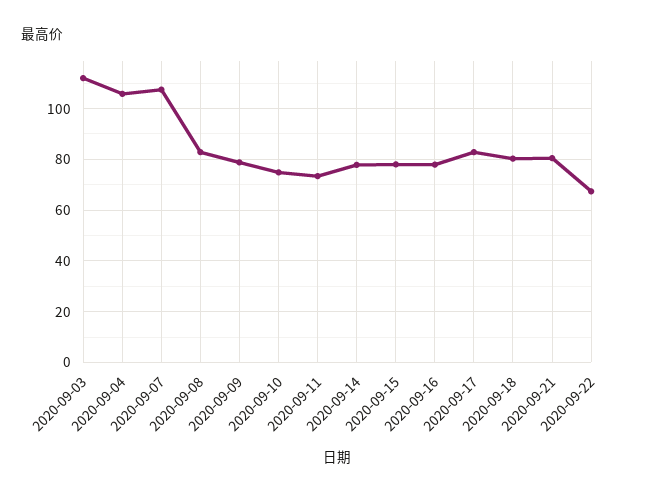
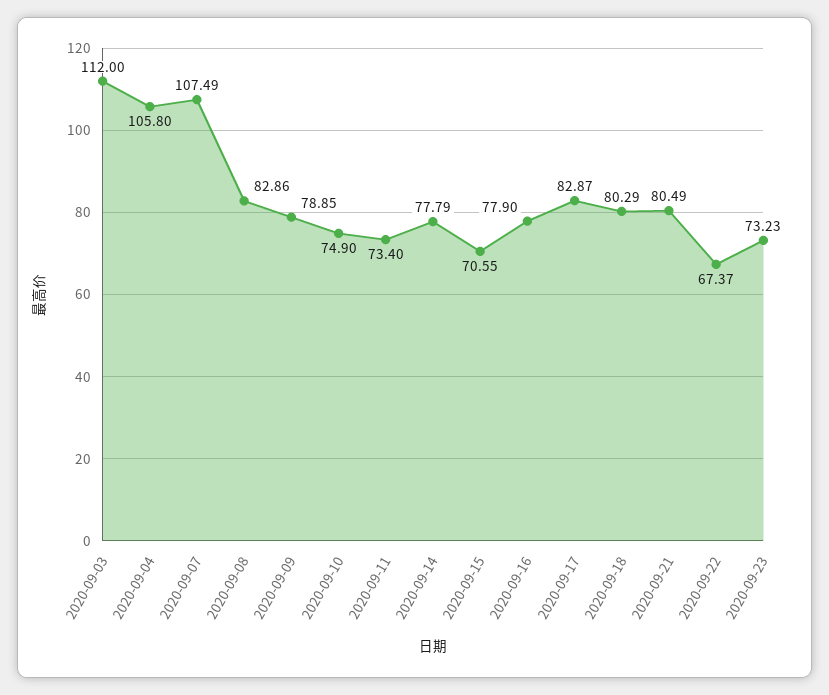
2020-09-15: 77.5 -> 70.55
2020-09-23: none -> 73.23

